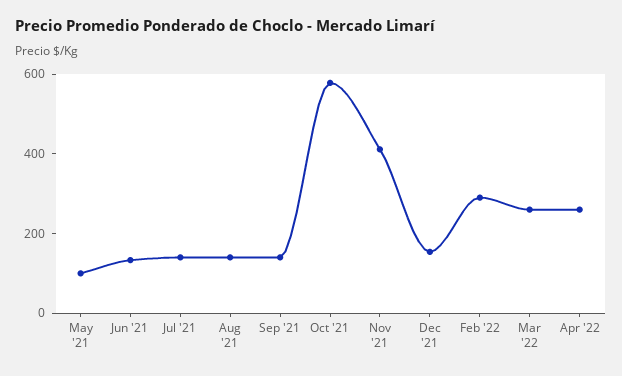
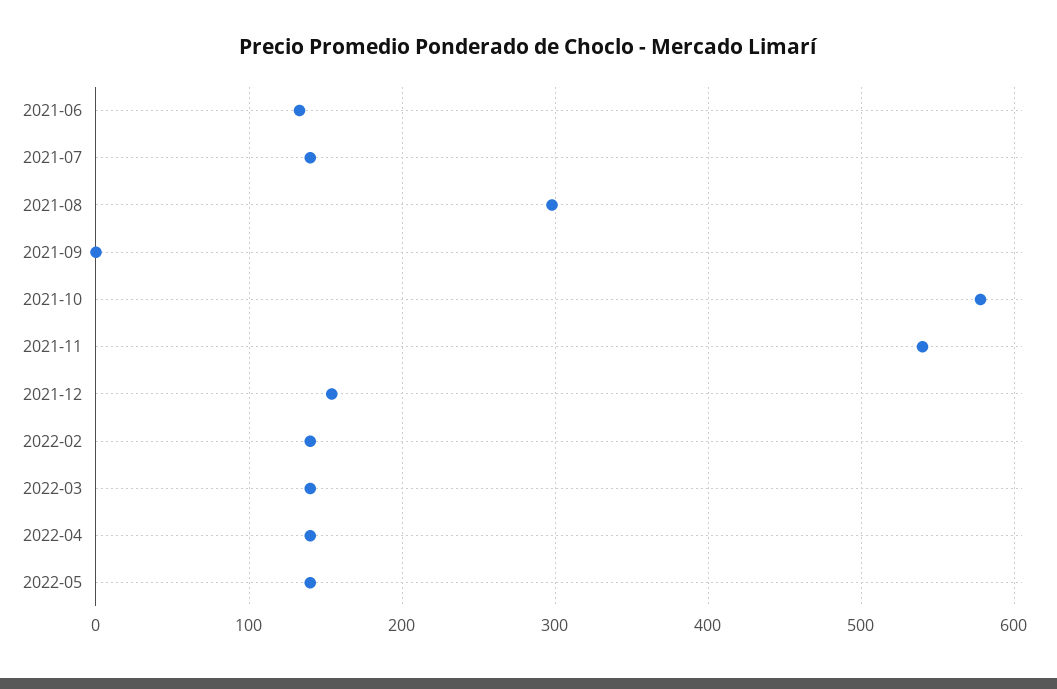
May '21: 100 -> none
Aug '21: 150 -> 300
Sep '21: 150 -> 0
Nov '21: 400 -> 540
Feb '22: 300 -> 140
Mar '22: 250 -> 140
Apr '22: 250 -> 140
2022-05: none -> 140

